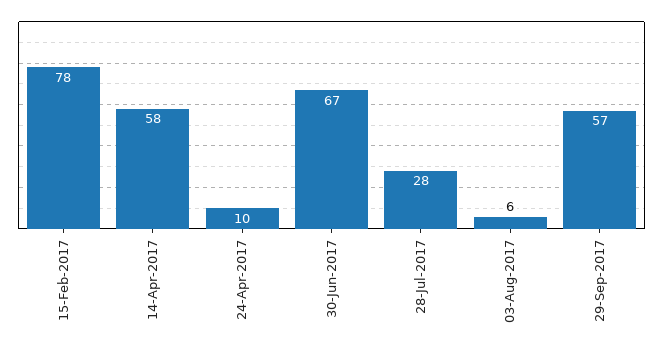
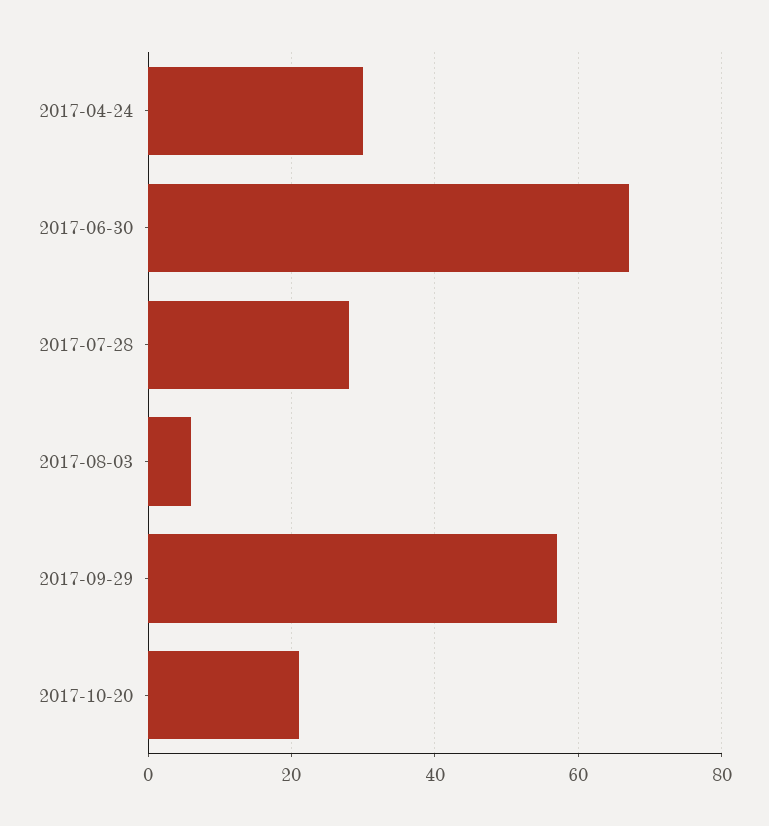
15-Feb-2017: 78 -> none
14-Apr-2017: 58 -> none
24-Apr-2017: 10 -> 30
2017-10-20: none -> 20

